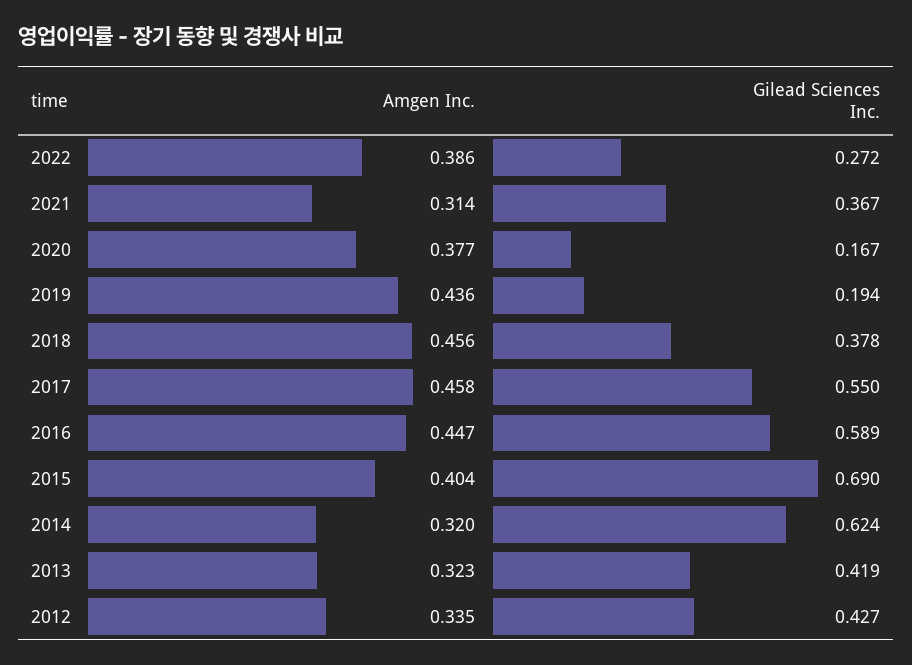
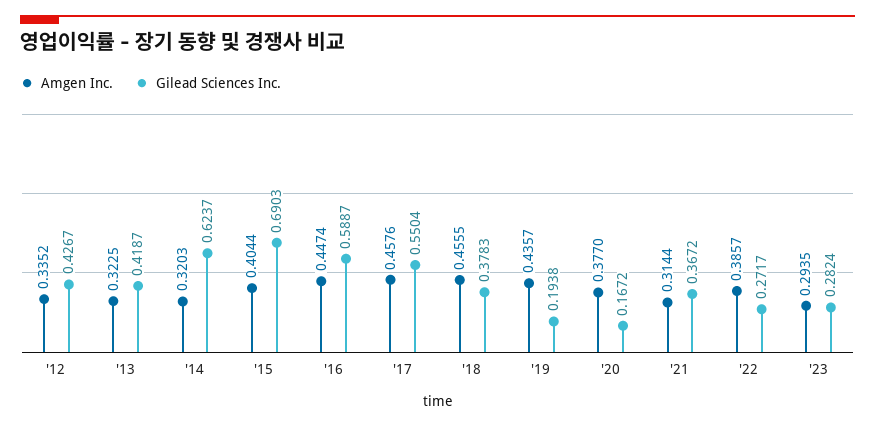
Amgen Inc., '23: none -> 0.2935
Gilead Sciences Inc., '23: none -> 0.2824

